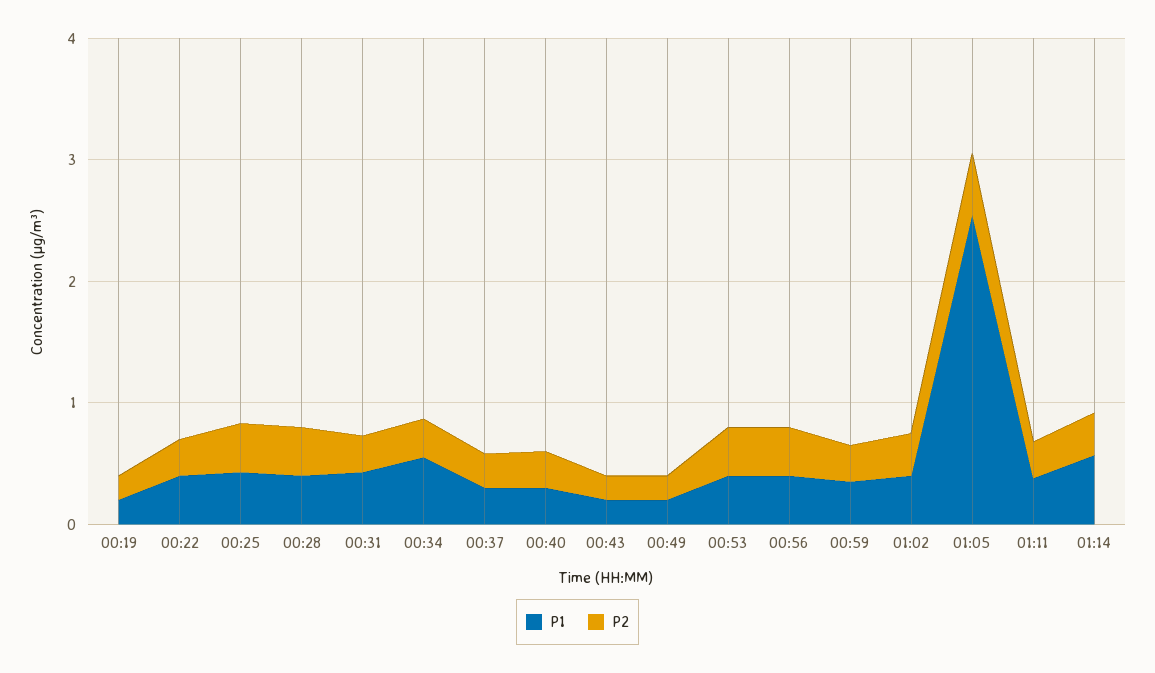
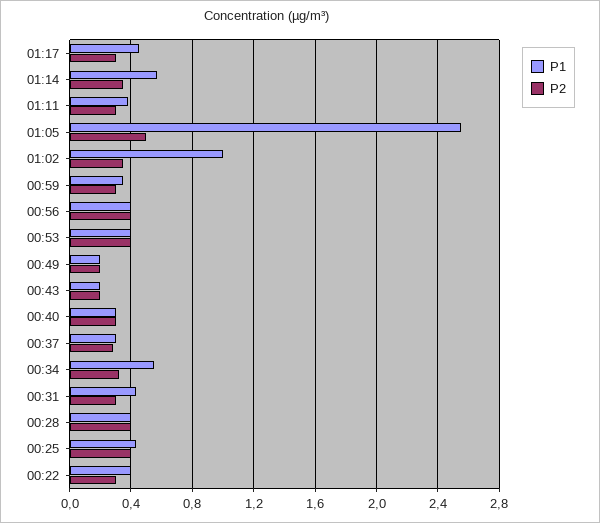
P1, 00:19: 0.2 -> none
P2, 00:19: 0.2 -> none
P1, 01:02: 0.4 -> 1
P1, 01:17: none -> 0.45
P2, 01:17: none -> 0.3

